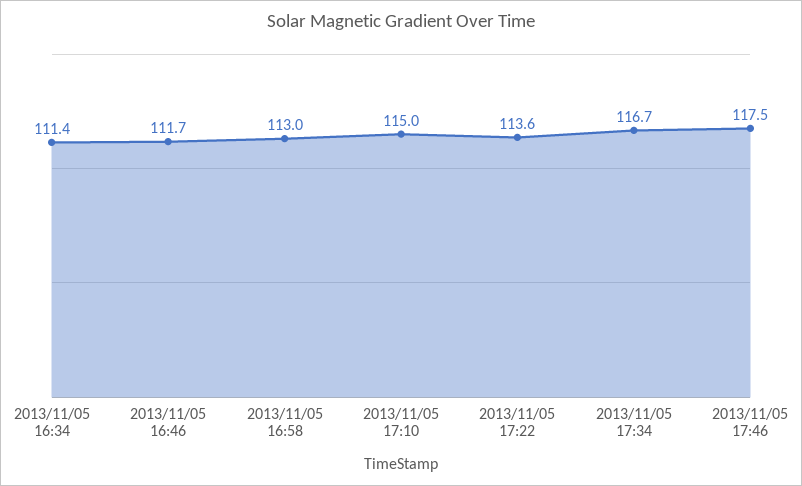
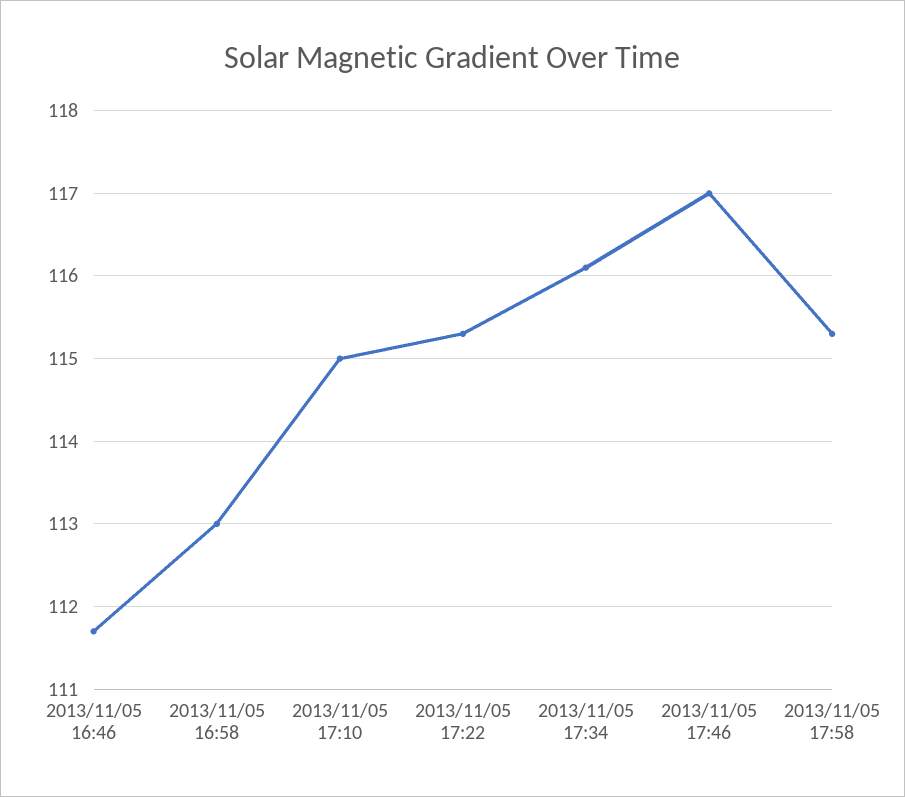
2013/11/05 16:34: 111.4 -> none
2013/11/05 17:22: 113.6 -> 115.3
2013/11/05 17:34: 116.7 -> 116.1
2013/11/05 17:46: 117.5 -> 117
2013/11/05 17:58: none -> 115.3

